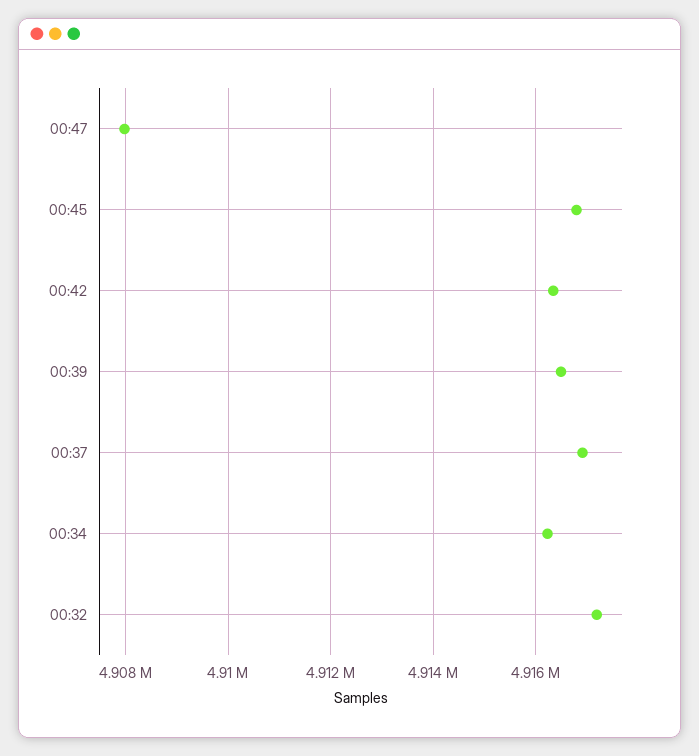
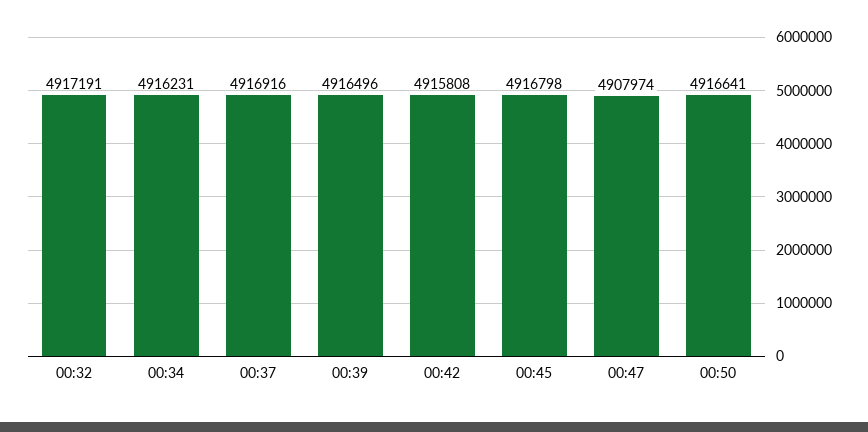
00:42: 4916400 -> 4915808
00:50: none -> 4916641

